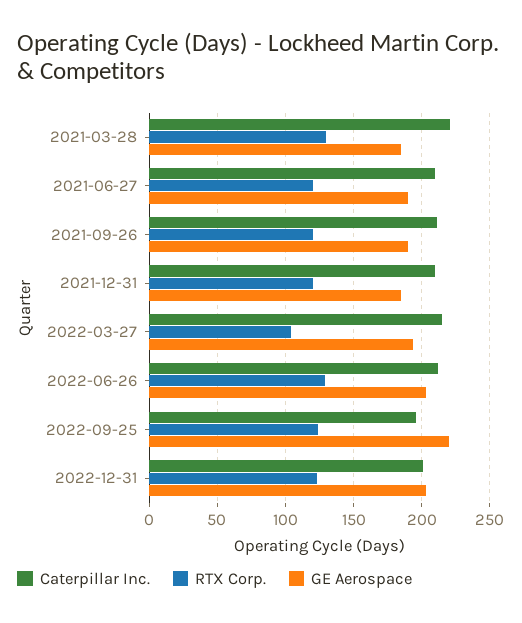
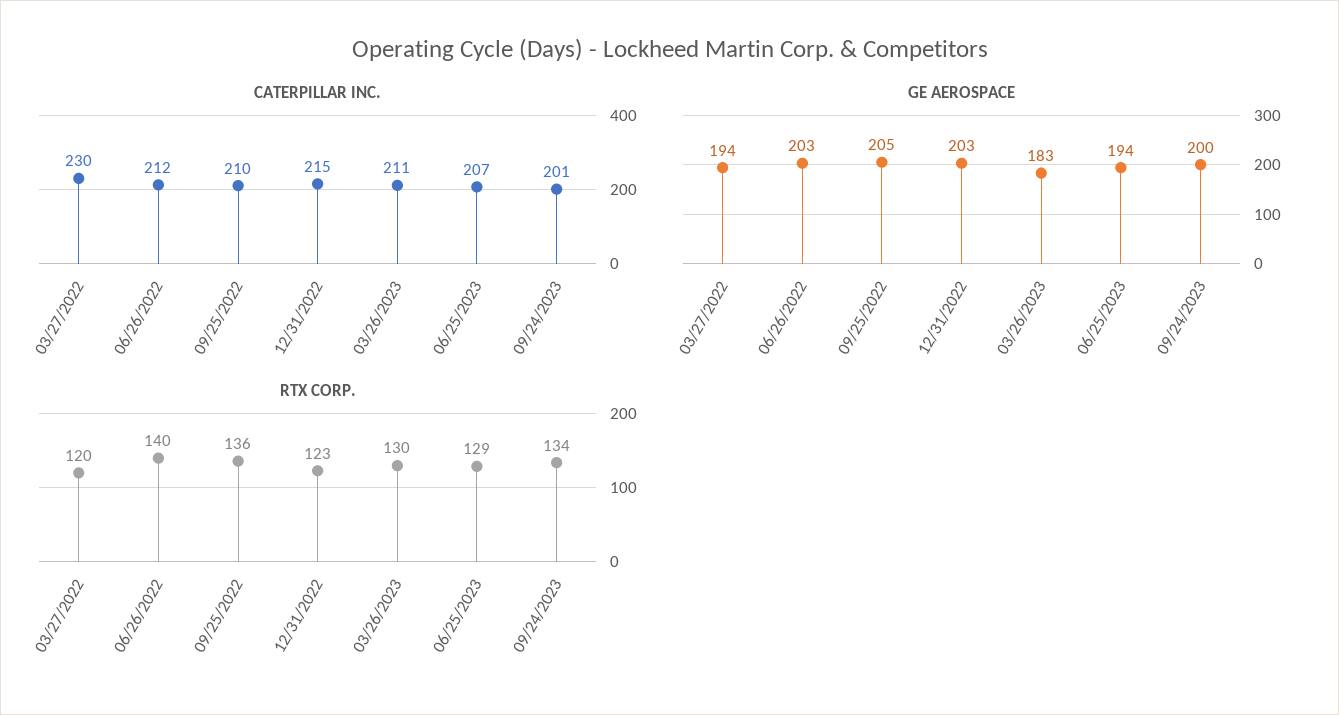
Caterpillar Inc., 2021-03-28: 220 -> none
RTX Corp., 2021-03-28: 130 -> none
GE Aerospace, 2021-03-28: 185 -> none
Caterpillar Inc., 2021-06-27: 210 -> none
RTX Corp., 2021-06-27: 120 -> none
GE Aerospace, 2021-06-27: 190 -> none
Caterpillar Inc., 2021-09-26: 210 -> none
RTX Corp., 2021-09-26: 120 -> none
GE Aerospace, 2021-09-26: 190 -> none
Caterpillar Inc., 2021-12-31: 210 -> none
RTX Corp., 2021-12-31: 120 -> none
GE Aerospace, 2021-12-31: 185 -> none
Caterpillar Inc., 2022-03-27: 215 -> 230
RTX Corp., 2022-03-27: 105 -> 120
RTX Corp., 2022-06-26: 130 -> 140
Caterpillar Inc., 2022-09-25: 195 -> 210
RTX Corp., 2022-09-25: 125 -> 136
GE Aerospace, 2022-09-25: 220 -> 205
Caterpillar Inc., 2022-12-31: 200 -> 215
Caterpillar Inc., 03/26/2023: none -> 211
Caterpillar Inc., 06/25/2023: none -> 207
Caterpillar Inc., 09/24/2023: none -> 201
GE Aerospace, 03/26/2023: none -> 183
GE Aerospace, 06/25/2023: none -> 194
GE Aerospace, 09/24/2023: none -> 200
RTX Corp., 03/26/2023: none -> 130
RTX Corp., 06/25/2023: none -> 129
RTX Corp., 09/24/2023: none -> 134

